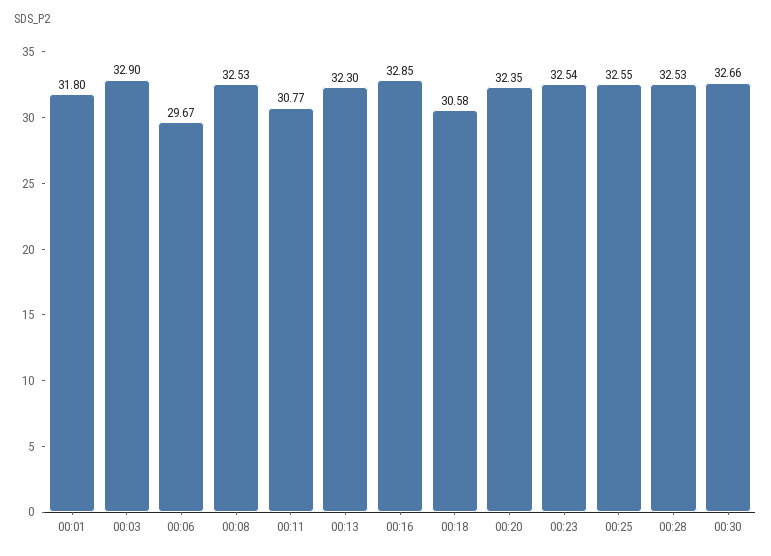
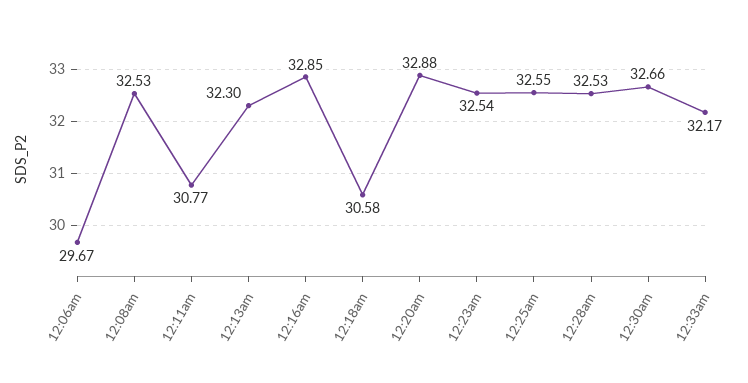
00:01: 31.8 -> none
00:03: 32.9 -> none
00:20: 32.35 -> 32.88
12:33am: none -> 32.17

